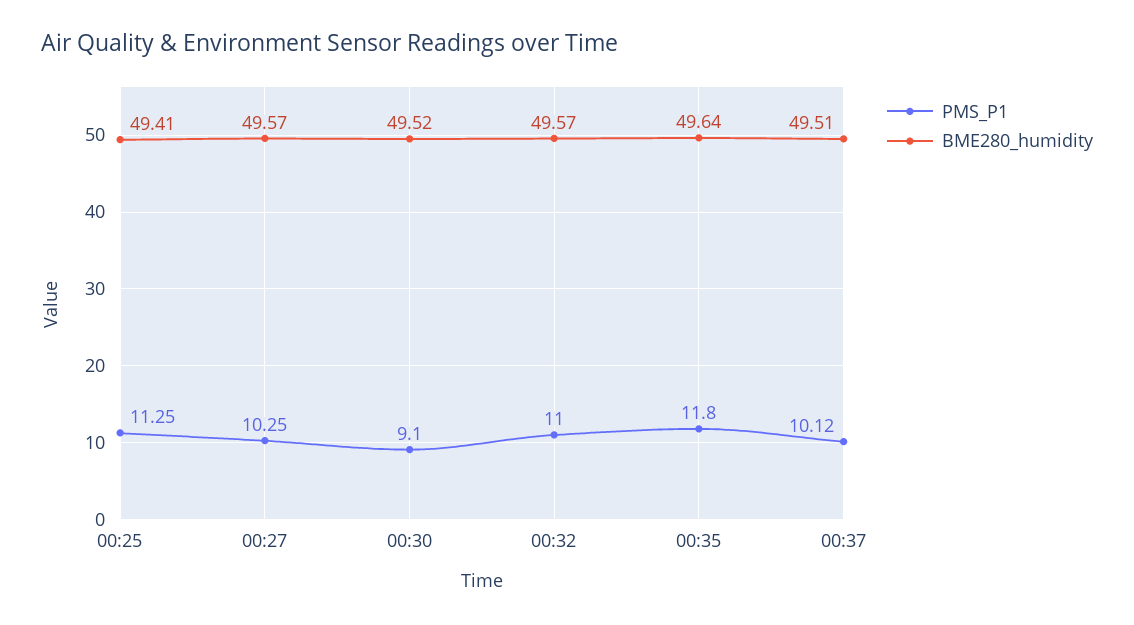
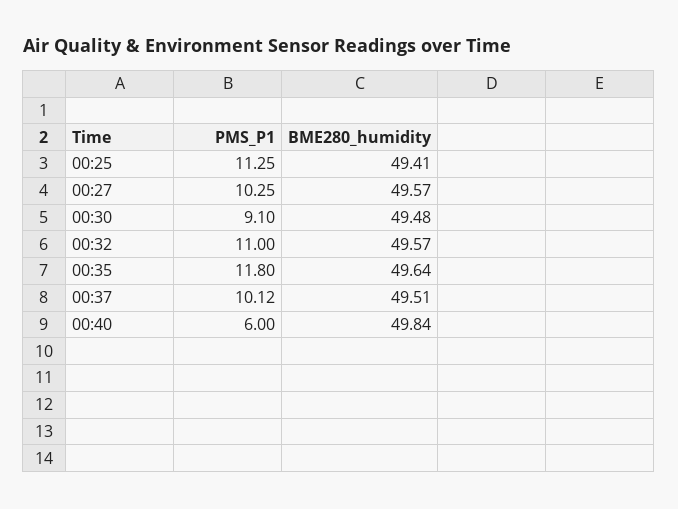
BME280_humidity, 00:30: 49.52 -> 49.48
PMS_P1, 00:40: none -> 6
BME280_humidity, 00:40: none -> 49.84

